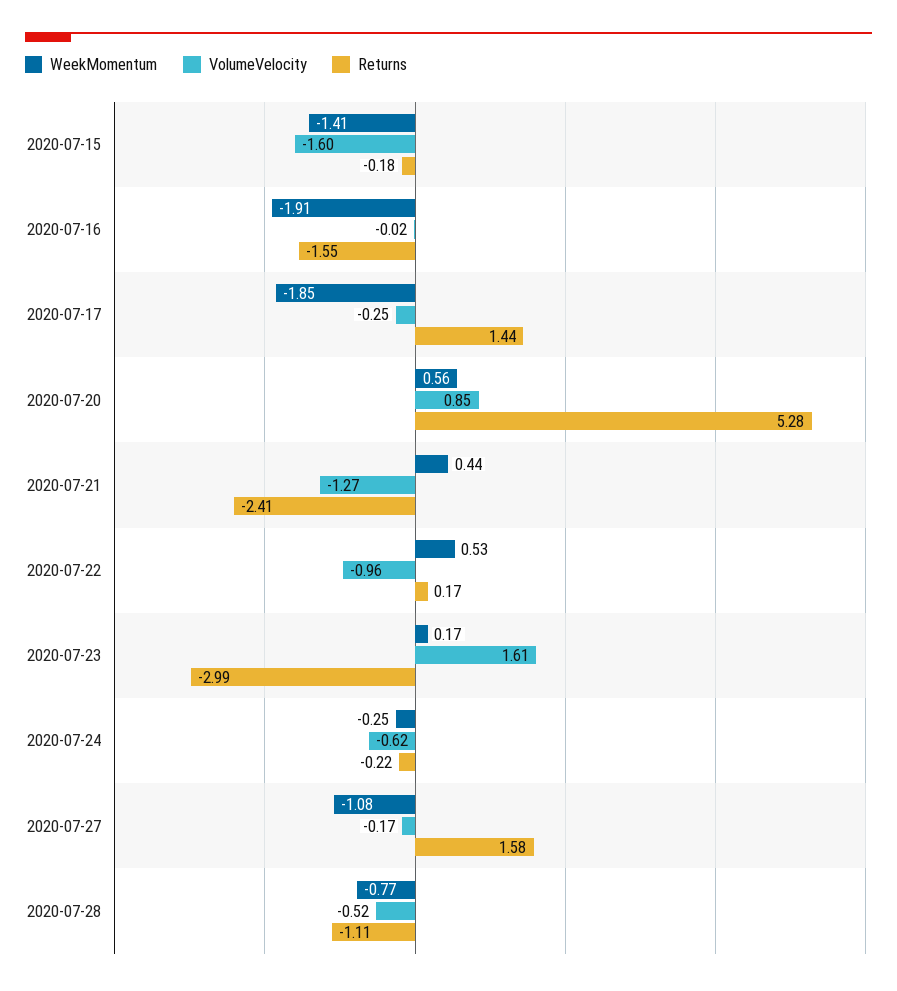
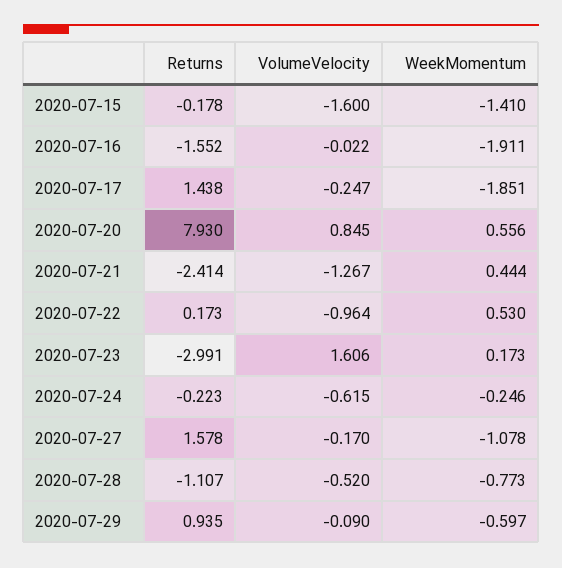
Returns, 2020-07-20: 5.28 -> 7.93
Returns, 2020-07-29: none -> 0.935
VolumeVelocity, 2020-07-29: none -> -0.09
WeekMomentum, 2020-07-29: none -> -0.597

